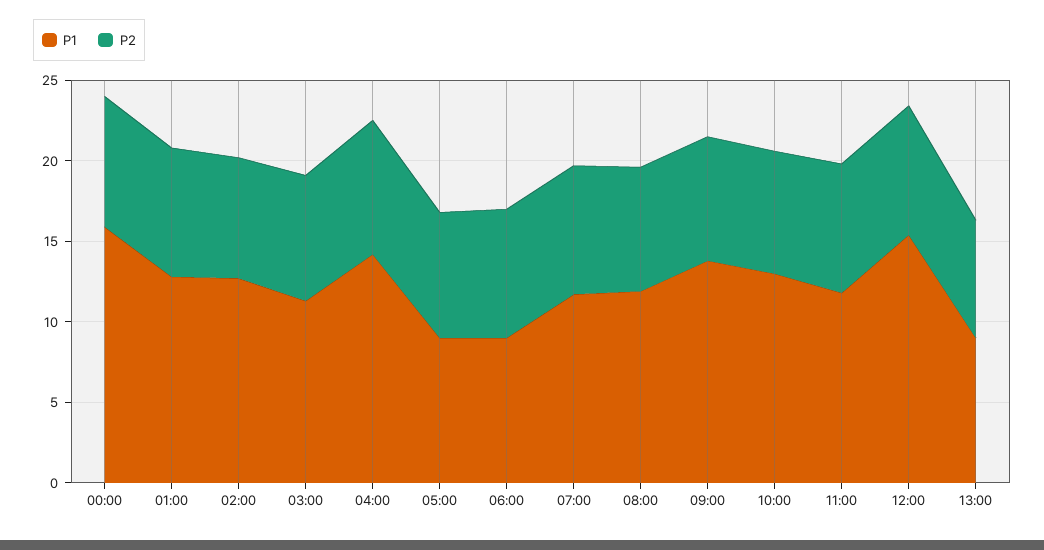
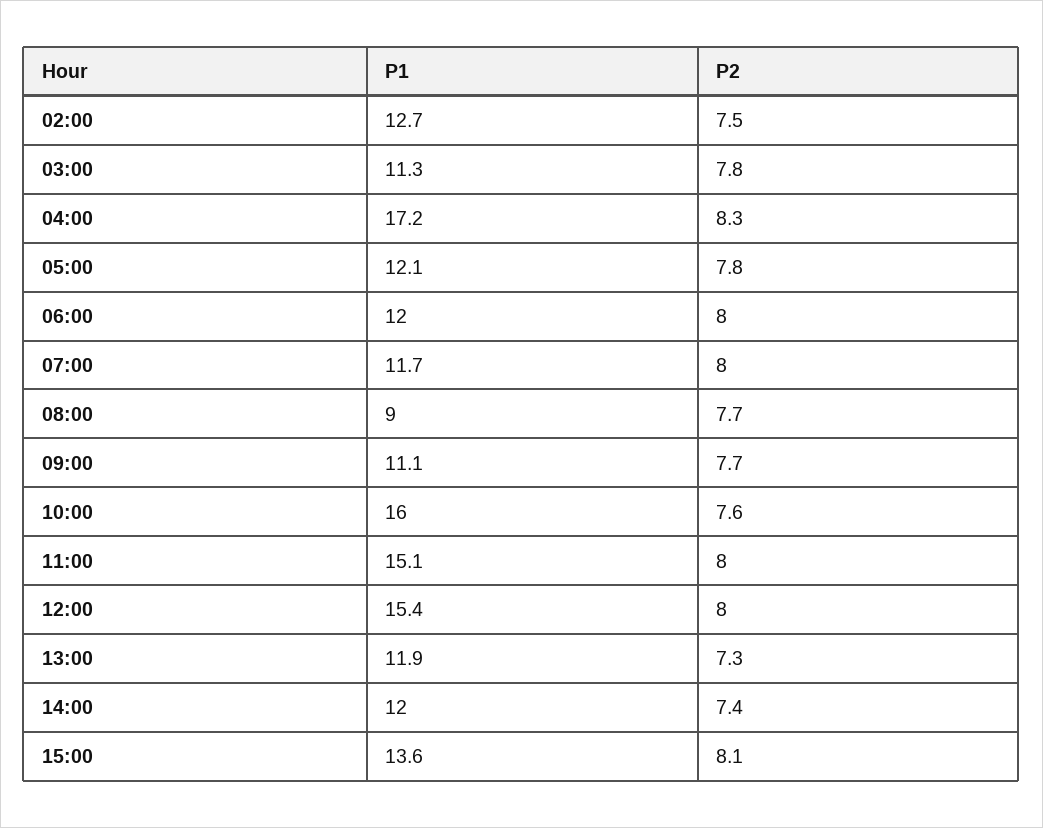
P1, 00:00: 16 -> none
P2, 00:00: 8 -> none
P1, 01:00: 13 -> none
P2, 01:00: 8 -> none
P1, 04:00: 14 -> 17.2
P1, 05:00: 9 -> 12.1
P1, 06:00: 9 -> 12
P1, 08:00: 12 -> 9
P1, 09:00: 14 -> 11.1
P1, 10:00: 13 -> 16
P1, 11:00: 12 -> 15.1
P1, 13:00: 9 -> 11.9
P1, 14:00: none -> 12
P2, 14:00: none -> 7.4
P1, 15:00: none -> 13.6
P2, 15:00: none -> 8.1

